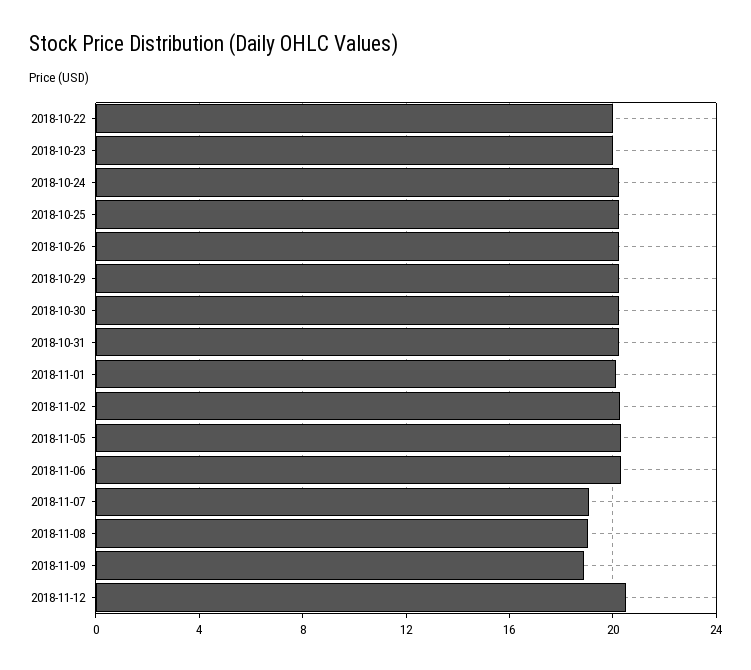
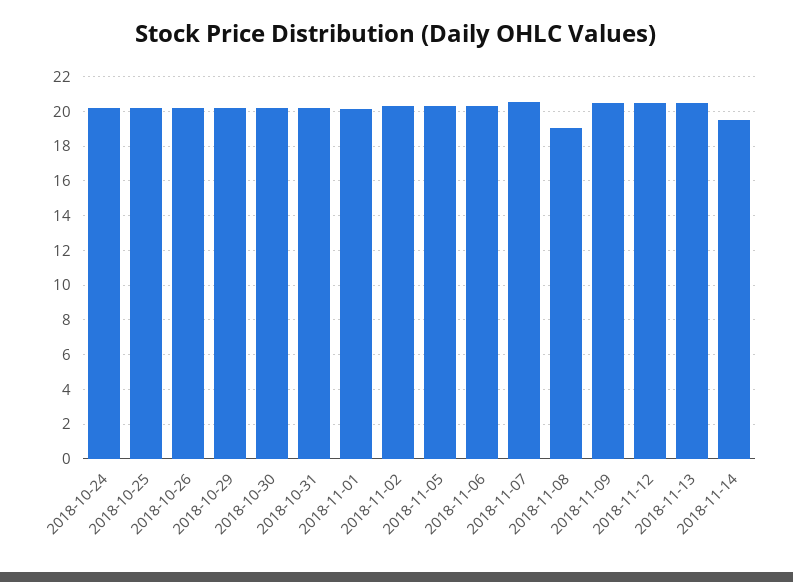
2018-10-22: 20 -> none
2018-10-23: 20 -> none
2018-11-07: 19 -> 20.5
2018-11-09: 19 -> 20.5
2018-11-13: none -> 20.5
2018-11-14: none -> 19.5

